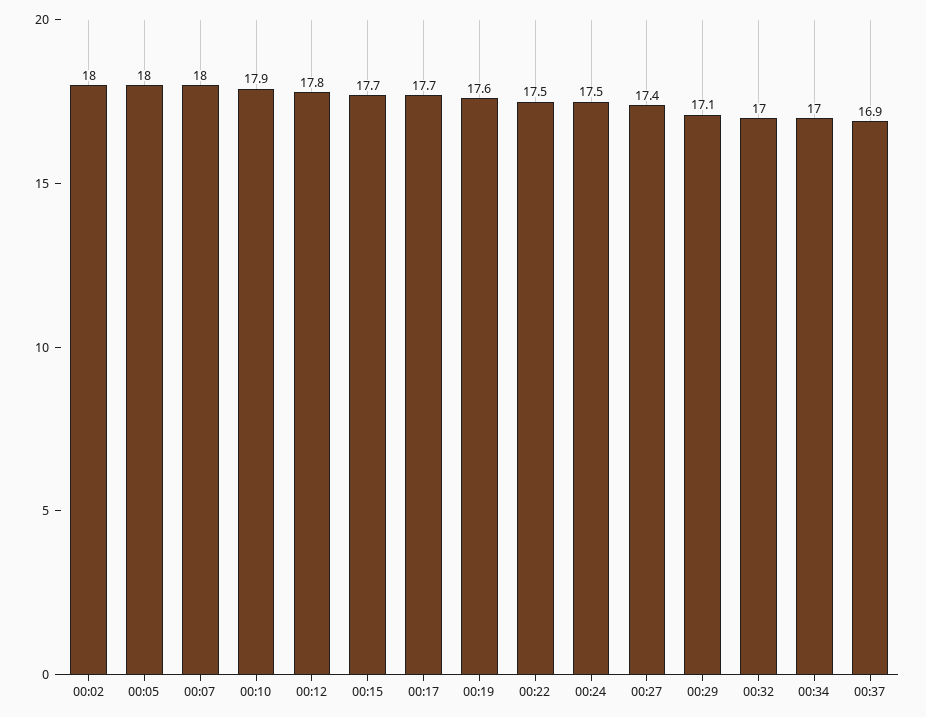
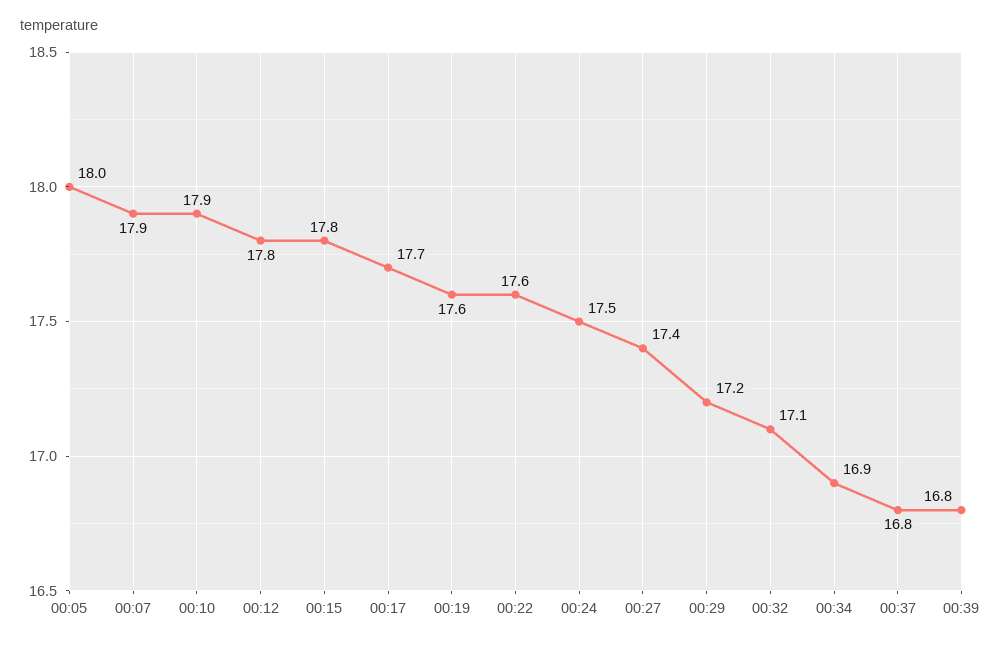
00:02: 18 -> none
00:07: 18 -> 17.9
00:15: 17.7 -> 17.8
00:22: 17.5 -> 17.6
00:29: 17.1 -> 17.2
00:32: 17 -> 17.1
00:34: 17 -> 16.9
00:37: 16.9 -> 16.8
00:39: none -> 16.8

